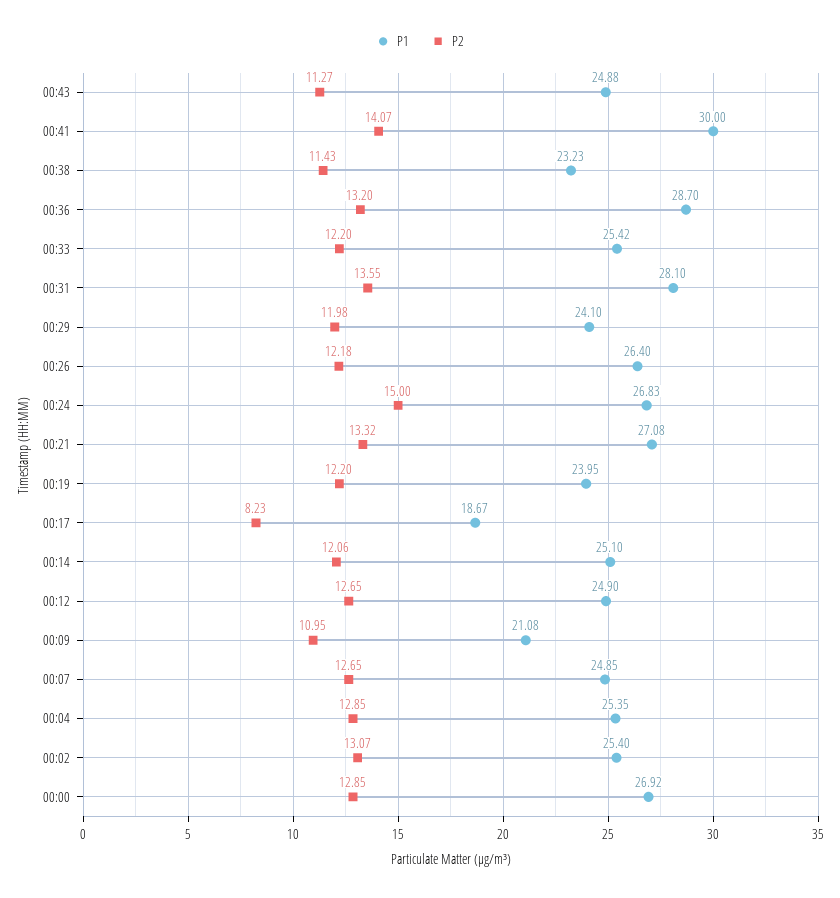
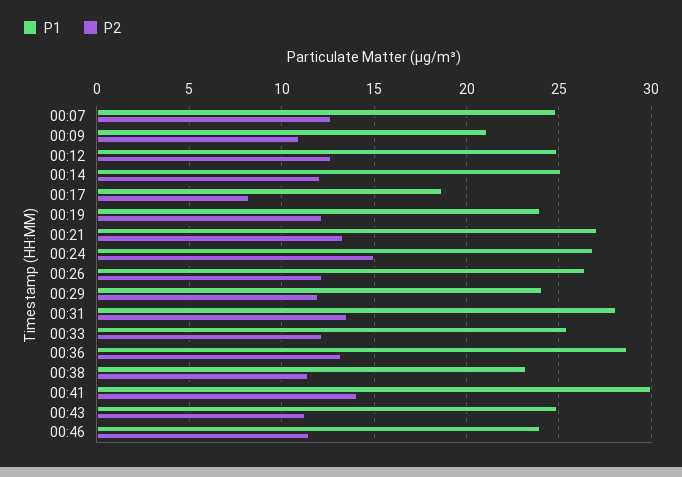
P1, 00:04: 25.35 -> none
P2, 00:04: 12.85 -> none
P1, 00:02: 25.4 -> none
P2, 00:02: 13.07 -> none
P1, 00:00: 26.92 -> none
P2, 00:00: 12.85 -> none
P1, 00:46: none -> 24
P2, 00:46: none -> 11.5

